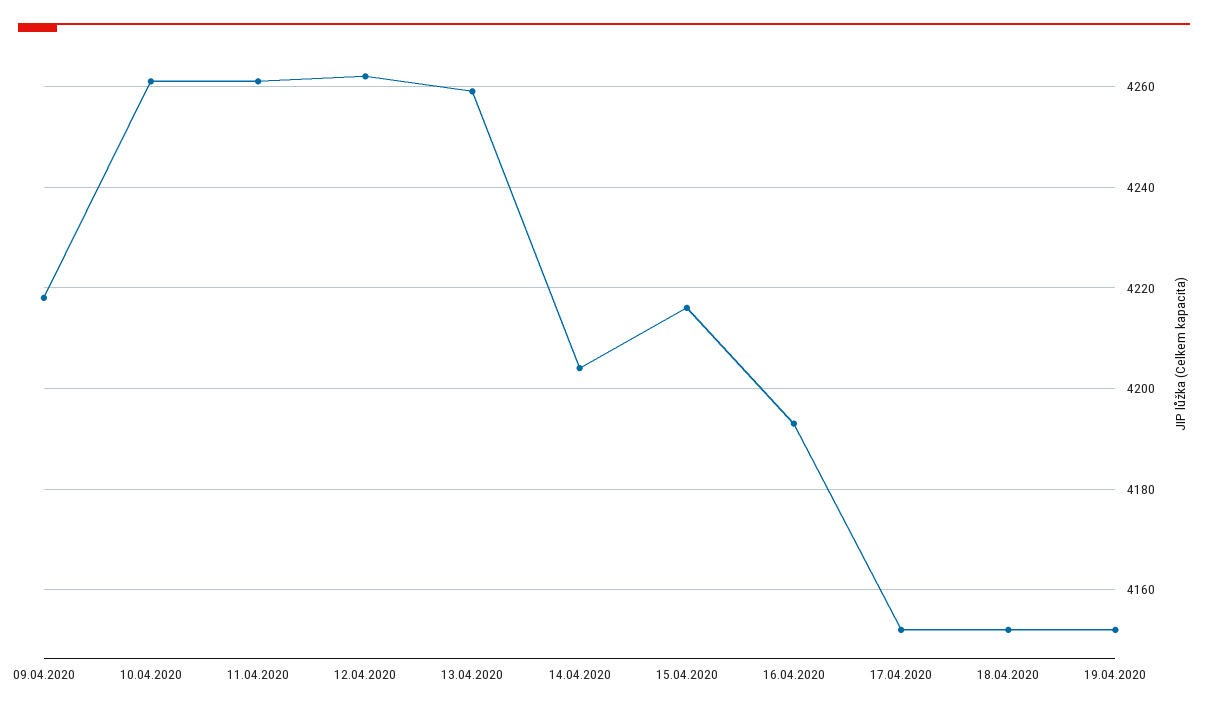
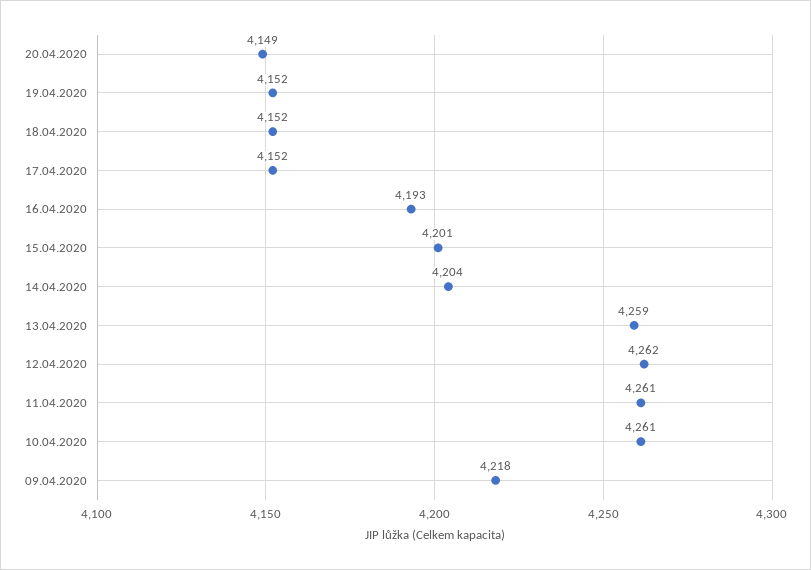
15.04.2020: 4215 -> 4201
20.04.2020: none -> 4149

